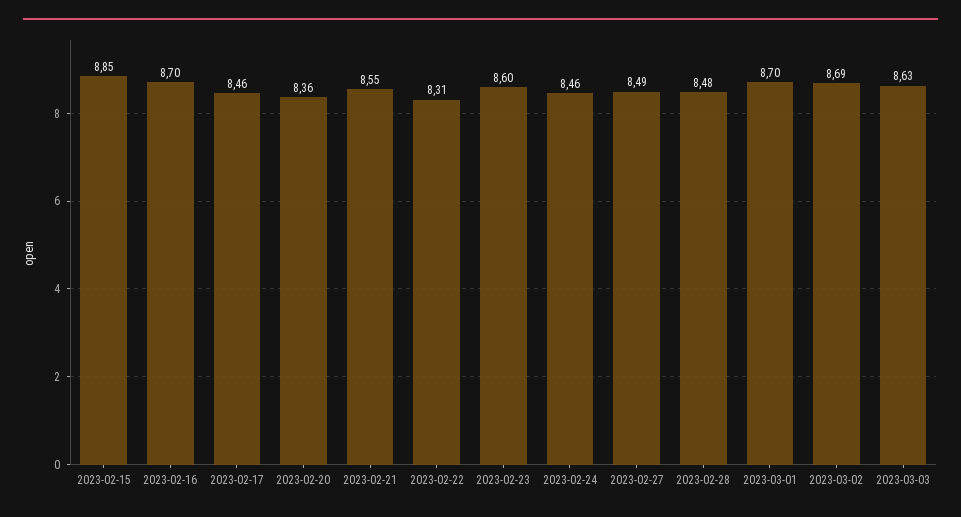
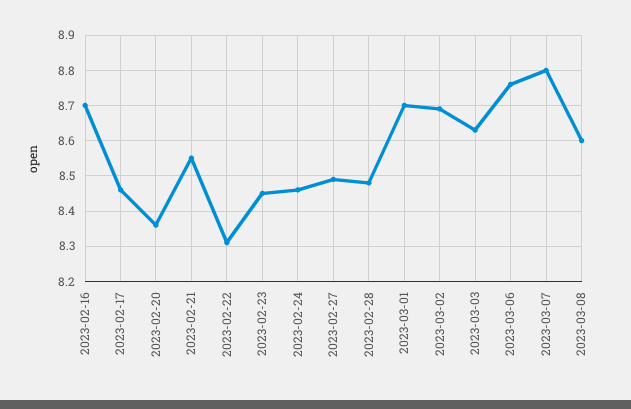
2023-02-15: 8.85 -> none
2023-02-23: 8.6 -> 8.45
2023-03-06: none -> 8.75
2023-03-07: none -> 8.8
2023-03-08: none -> 8.6

